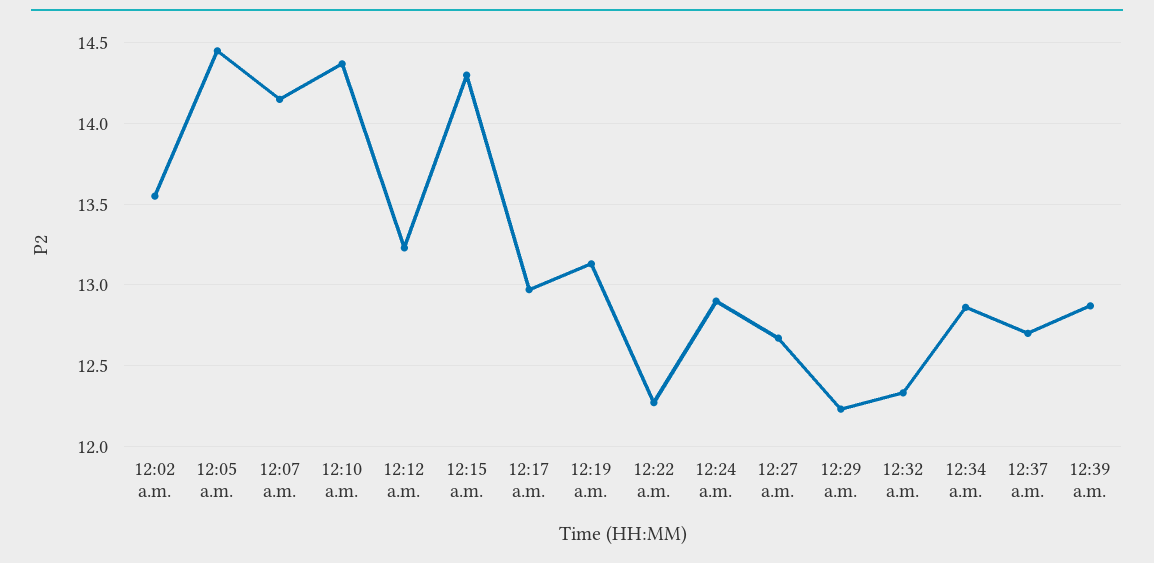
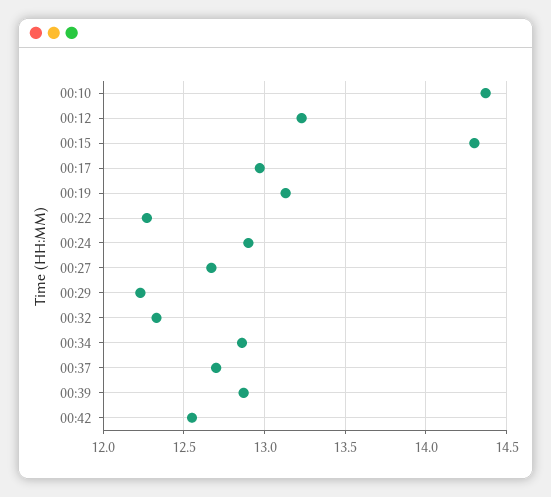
12:02 a.m.: 13.55 -> none
12:05 a.m.: 14.45 -> none
12:07 a.m.: 14.15 -> none
00:42: none -> 12.55

